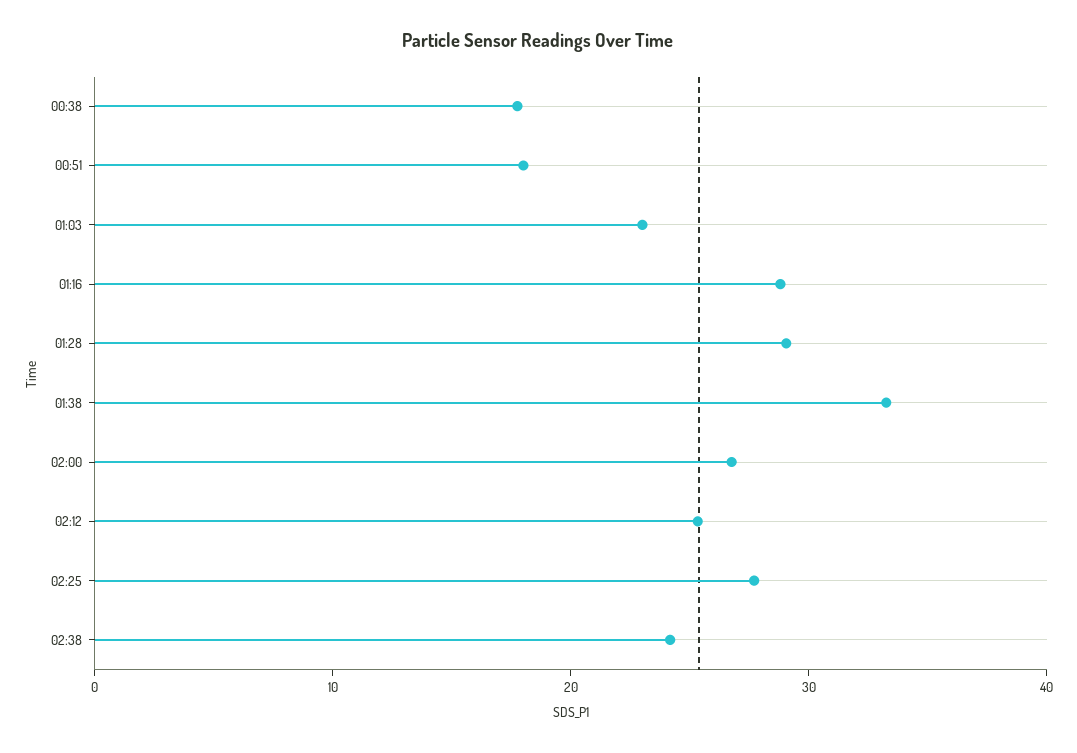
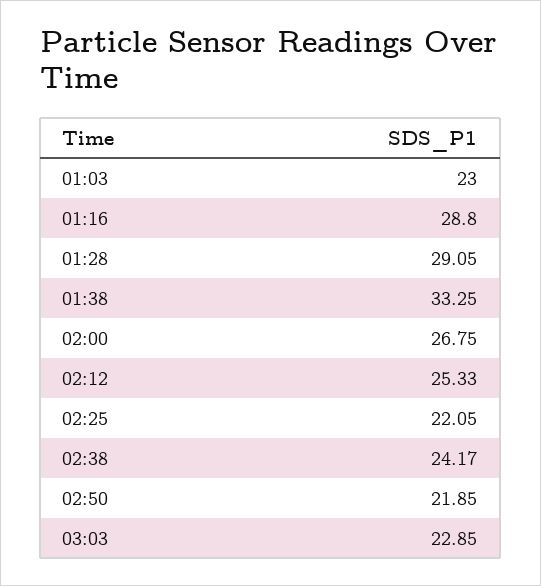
00:38: 18 -> none
00:51: 18 -> none
02:25: 28 -> 22.05
02:50: none -> 21.85
03:03: none -> 22.85

